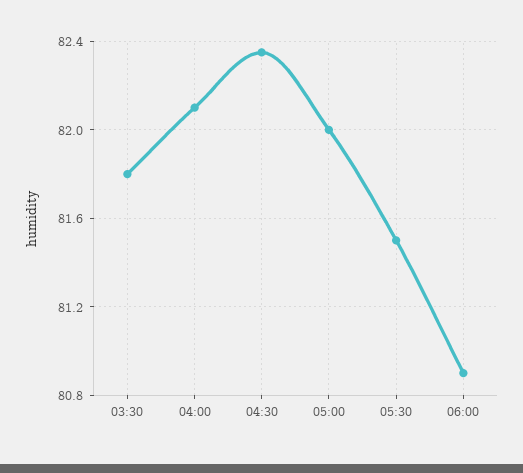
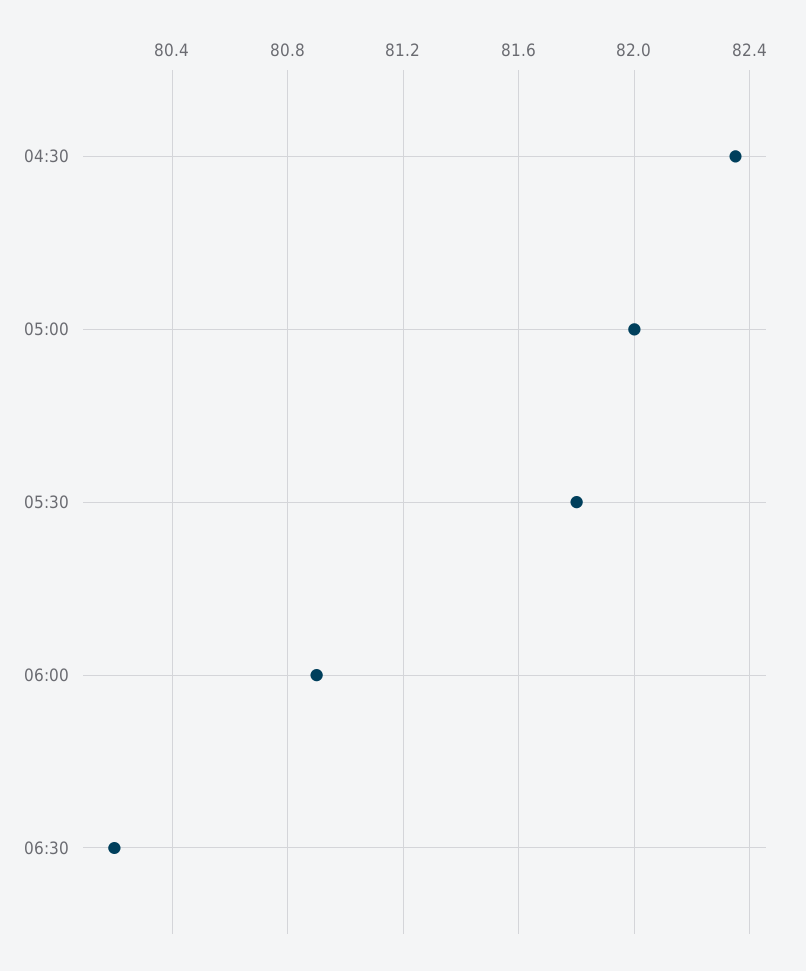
03:30: 81.8 -> none
04:00: 82.1 -> none
05:30: 81.5 -> 81.8
06:30: none -> 80.2

